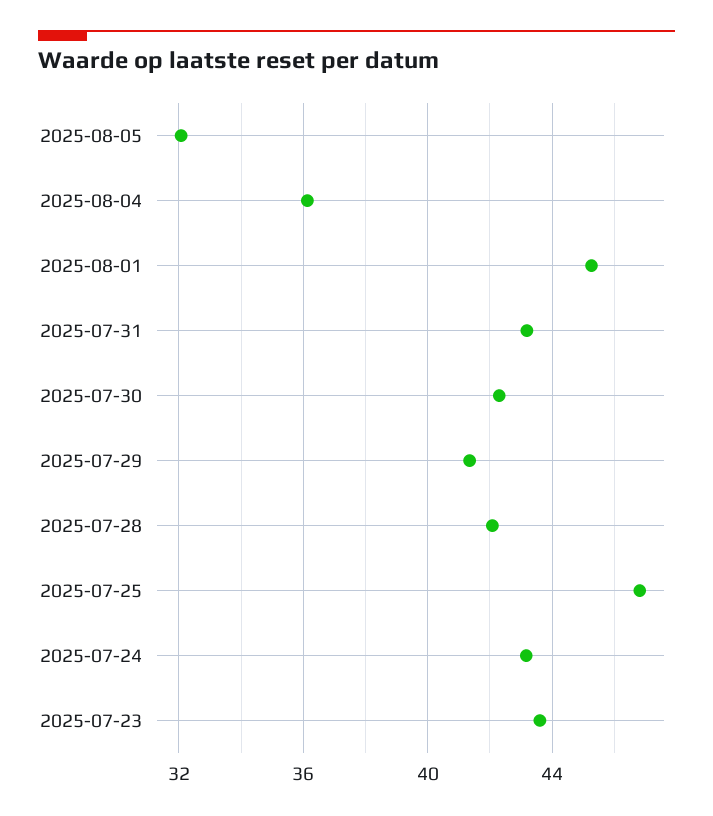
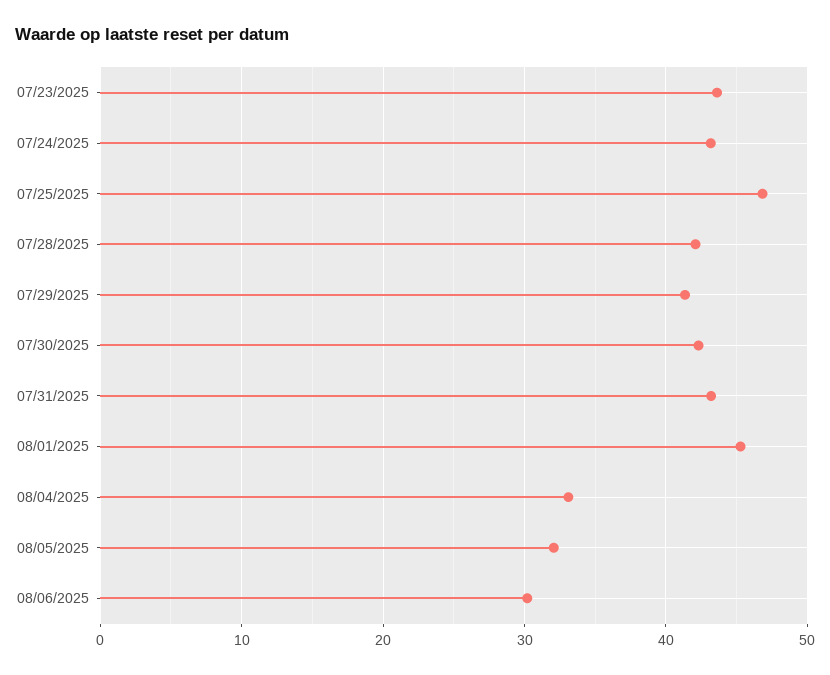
2025-08-04: 36 -> 33
08/06/2025: none -> 30

